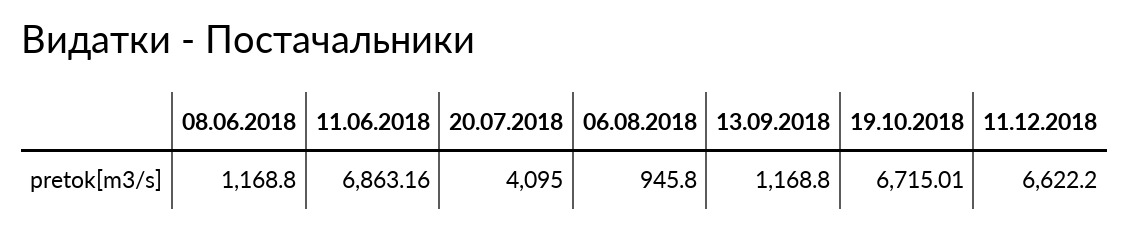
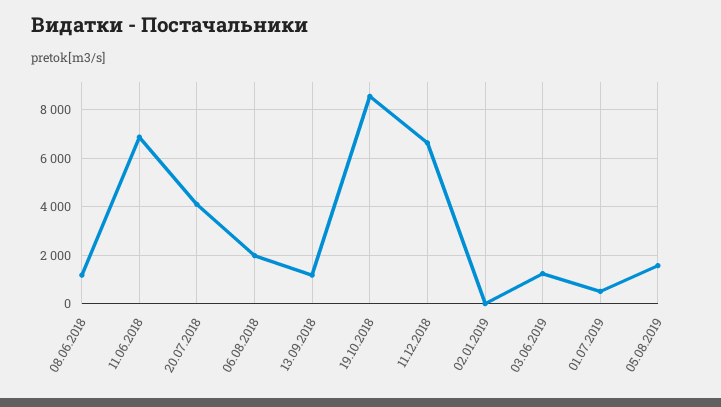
06.08.2018: 945.8 -> 2000
19.10.2018: 6715.01 -> 8500
02.01.2019: none -> 0
03.06.2019: none -> 1250
01.07.2019: none -> 500
05.08.2019: none -> 1500

